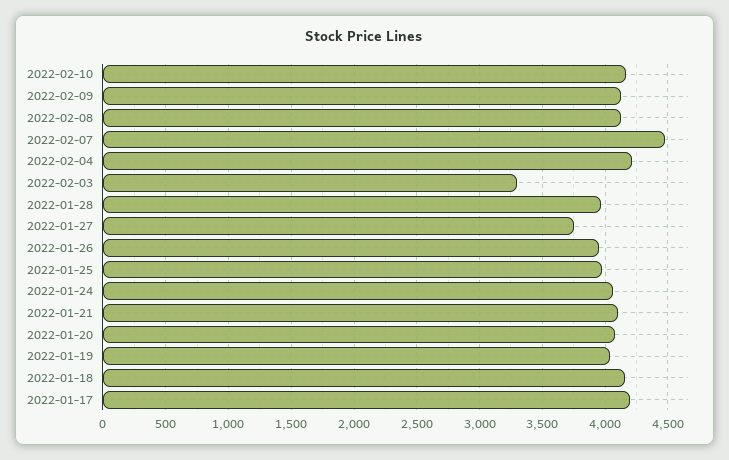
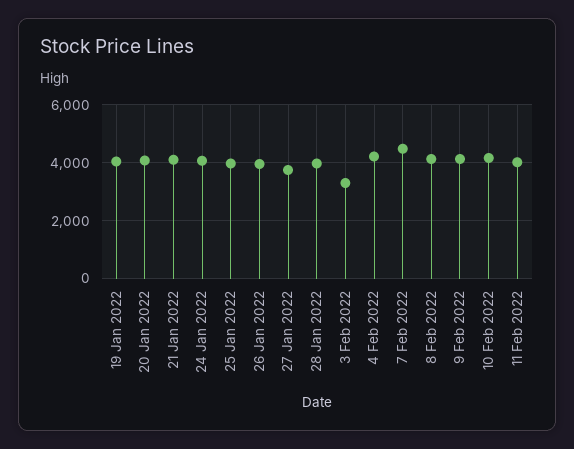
2022-01-18: 4150 -> none
2022-01-17: 4200 -> none
11 Feb 2022: none -> 4000

